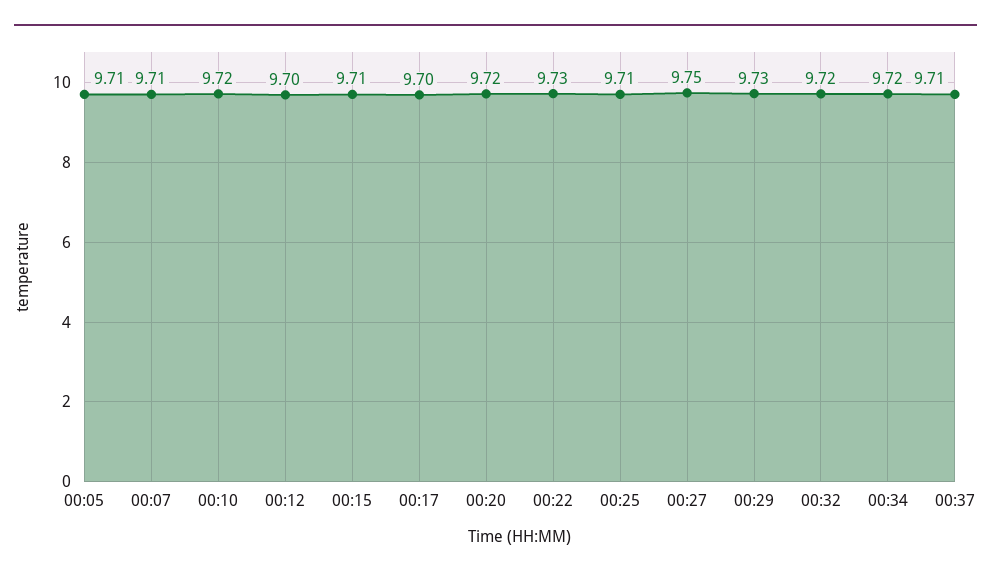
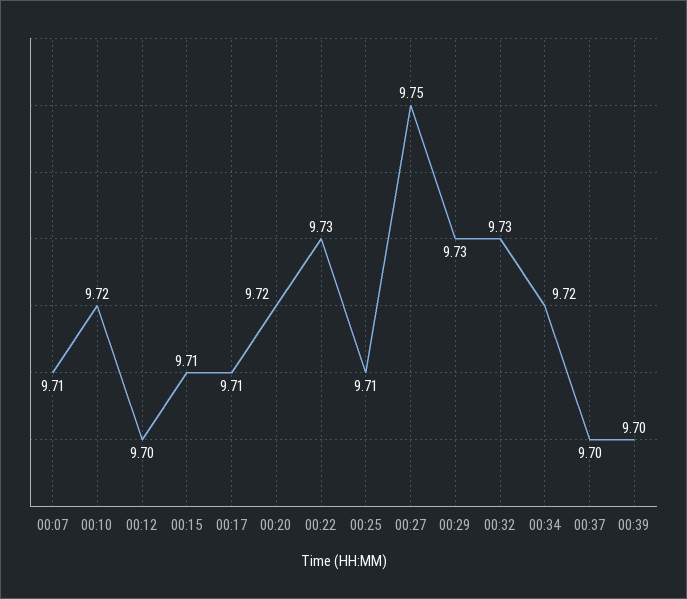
00:05: 9.71 -> none
00:17: 9.7 -> 9.71
00:32: 9.72 -> 9.73
00:37: 9.71 -> 9.7
00:39: none -> 9.7

